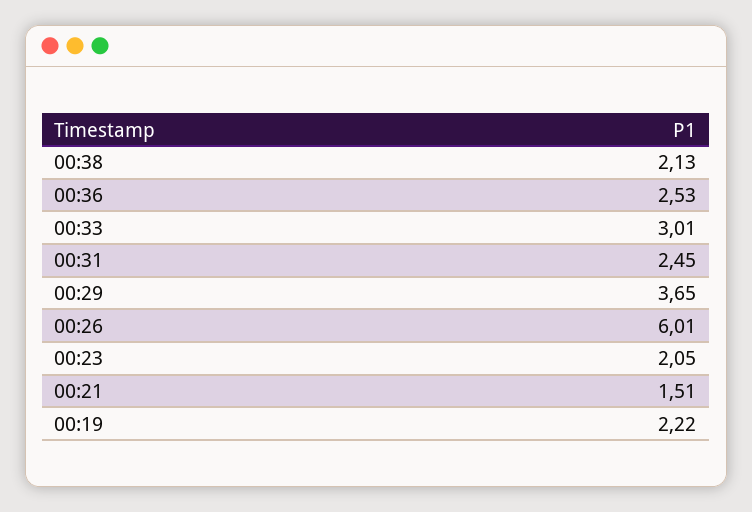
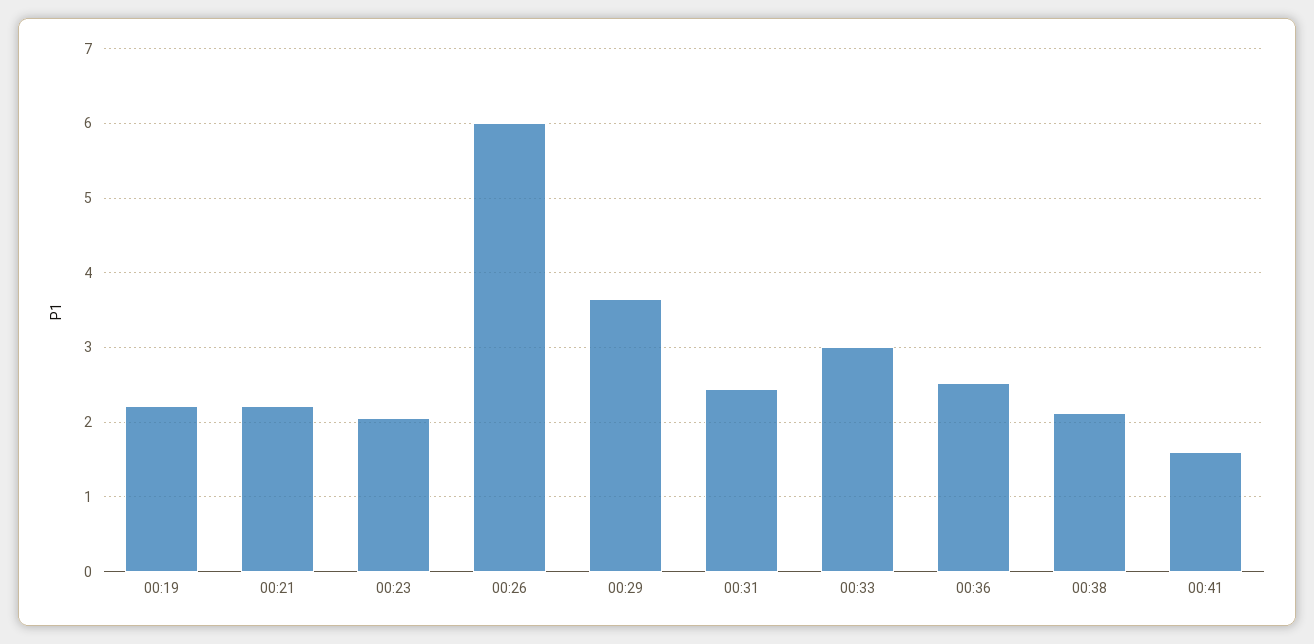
00:21: 1.51 -> 2.2
00:41: none -> 1.6

